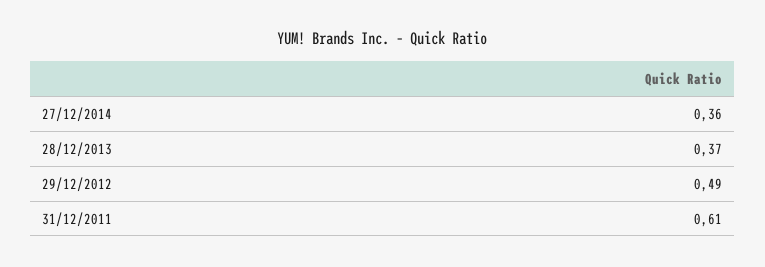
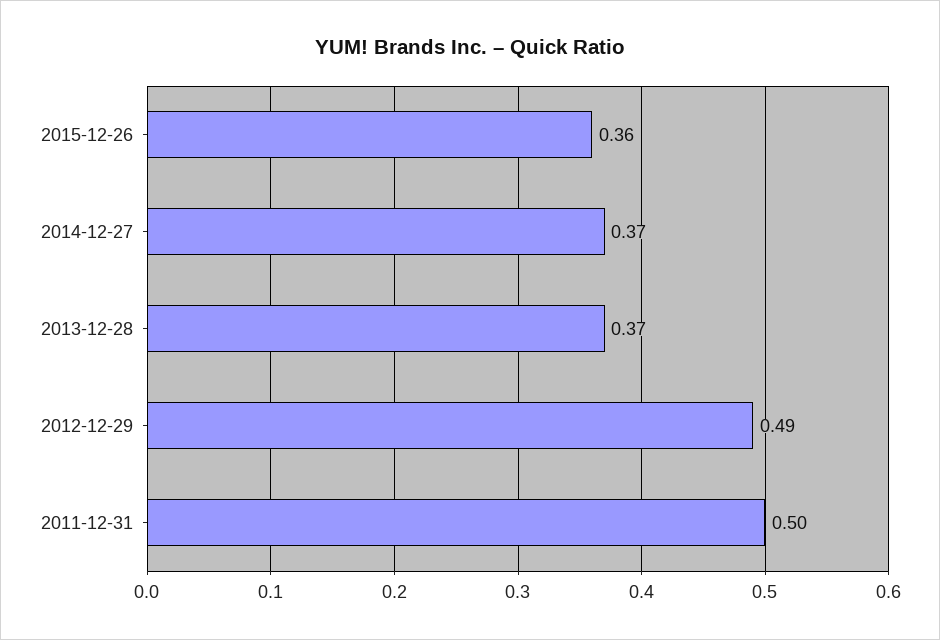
27/12/2014: 0.36 -> 0.37
31/12/2011: 0.61 -> 0.5
2015-12-26: none -> 0.36

